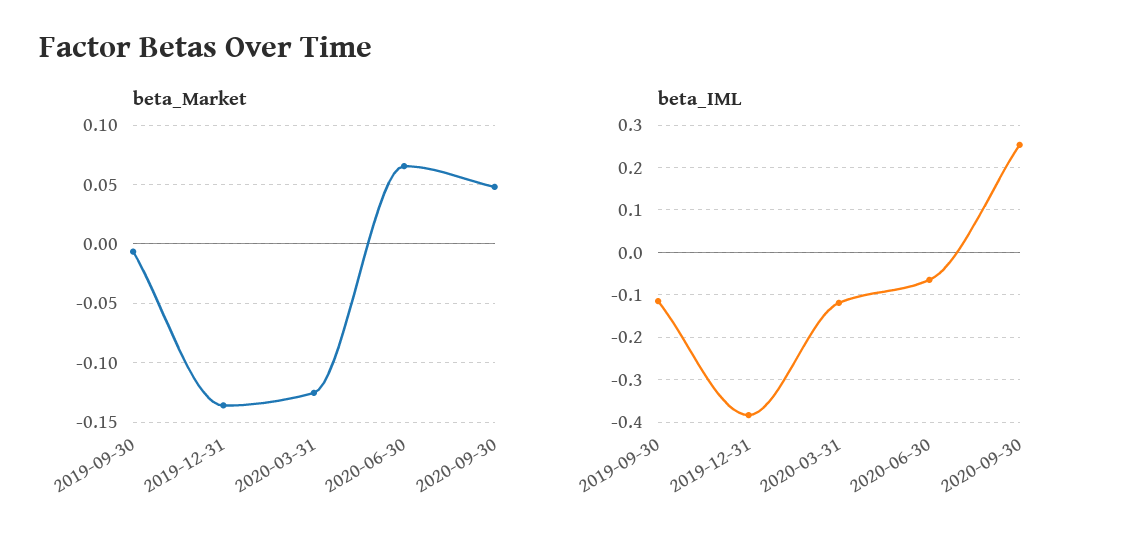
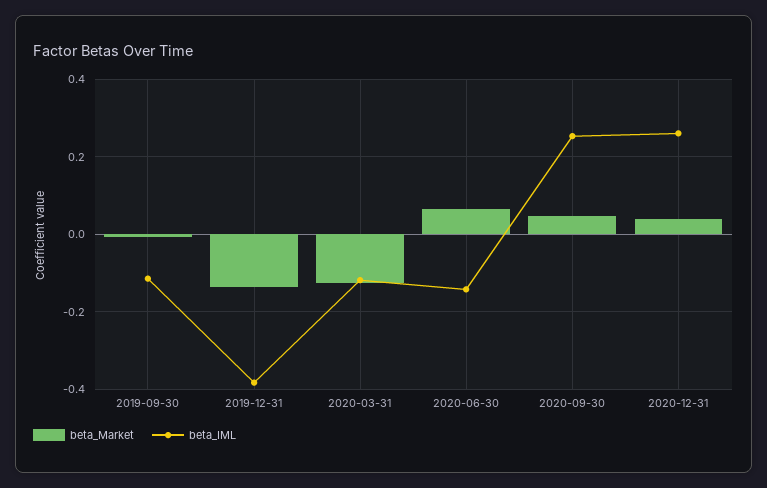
beta_IML, 2020-06-30: -0.06 -> -0.14
beta_Market, 2020-12-31: none -> 0.04
beta_IML, 2020-12-31: none -> 0.26

